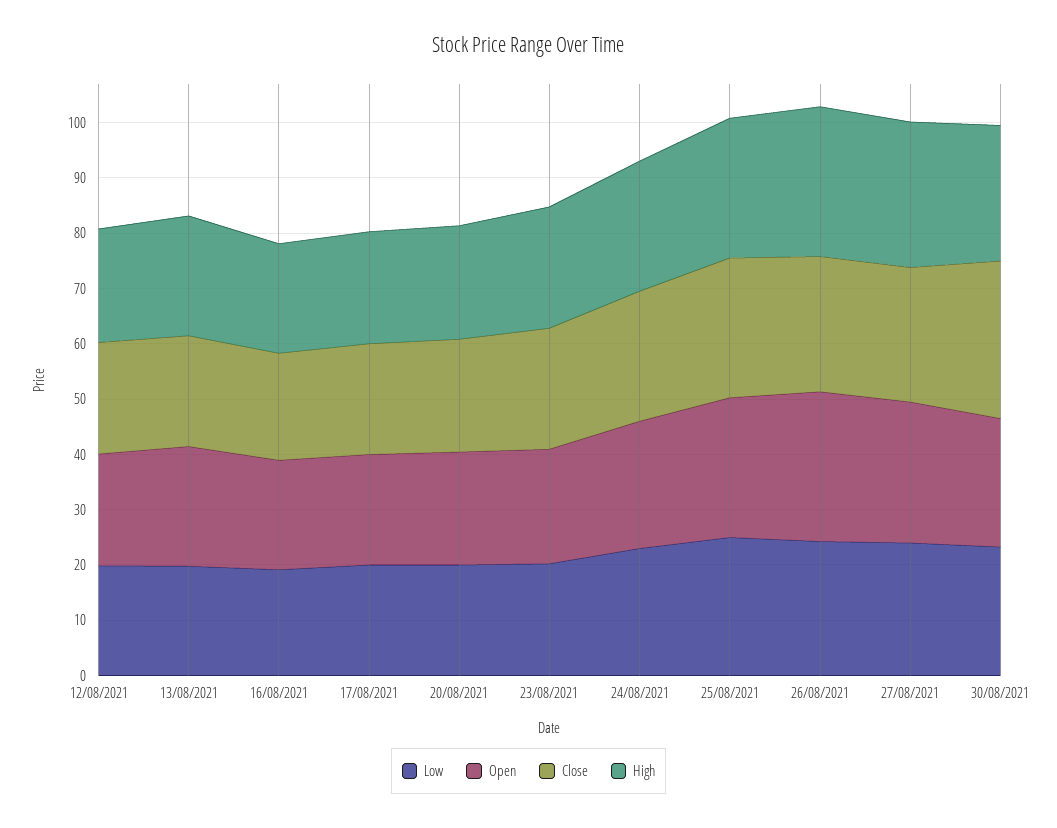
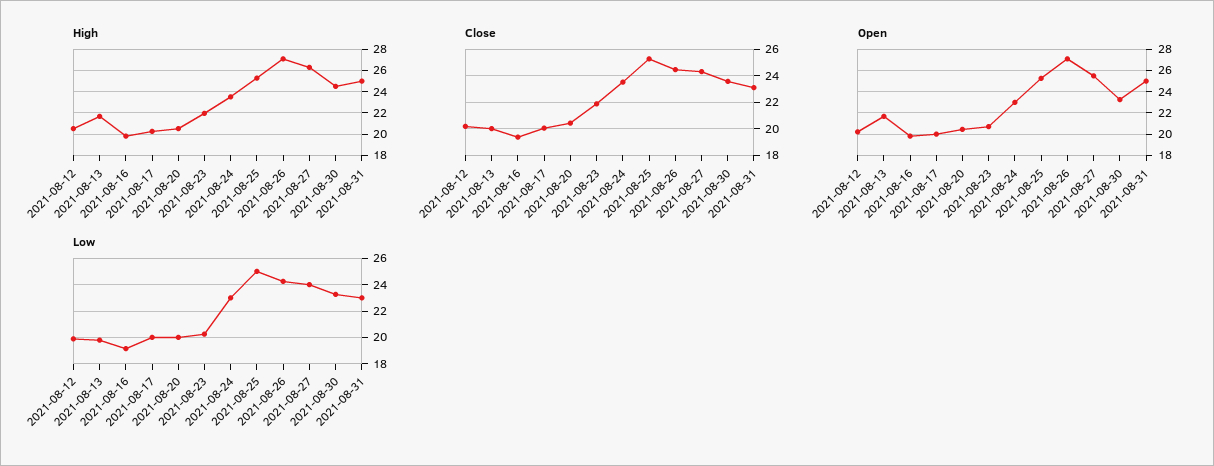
Close, 30/08/2021: 28 -> 23.5
High, 2021-08-31: none -> 25
Close, 2021-08-31: none -> 23
Open, 2021-08-31: none -> 25
Low, 2021-08-31: none -> 23

